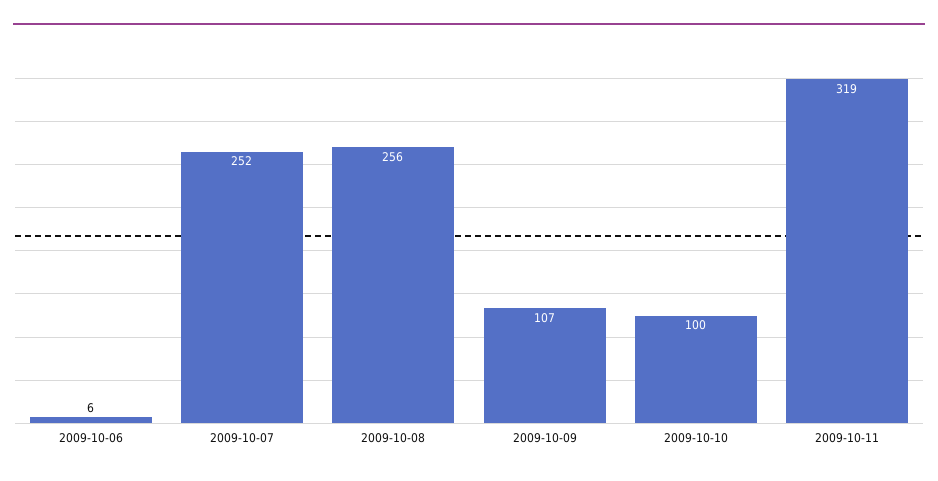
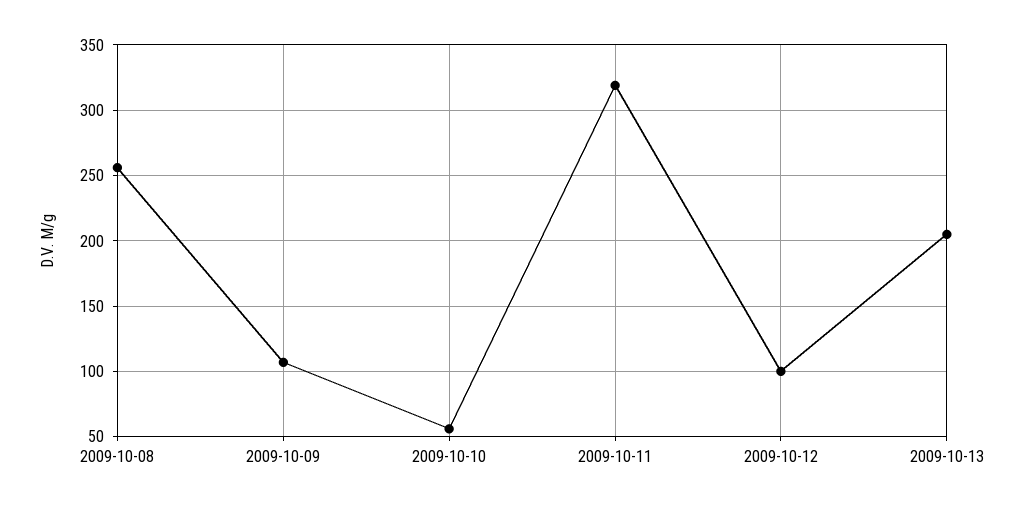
2009-10-06: 6 -> none
2009-10-07: 252 -> none
2009-10-10: 100 -> 55
2009-10-12: none -> 100
2009-10-13: none -> 205

